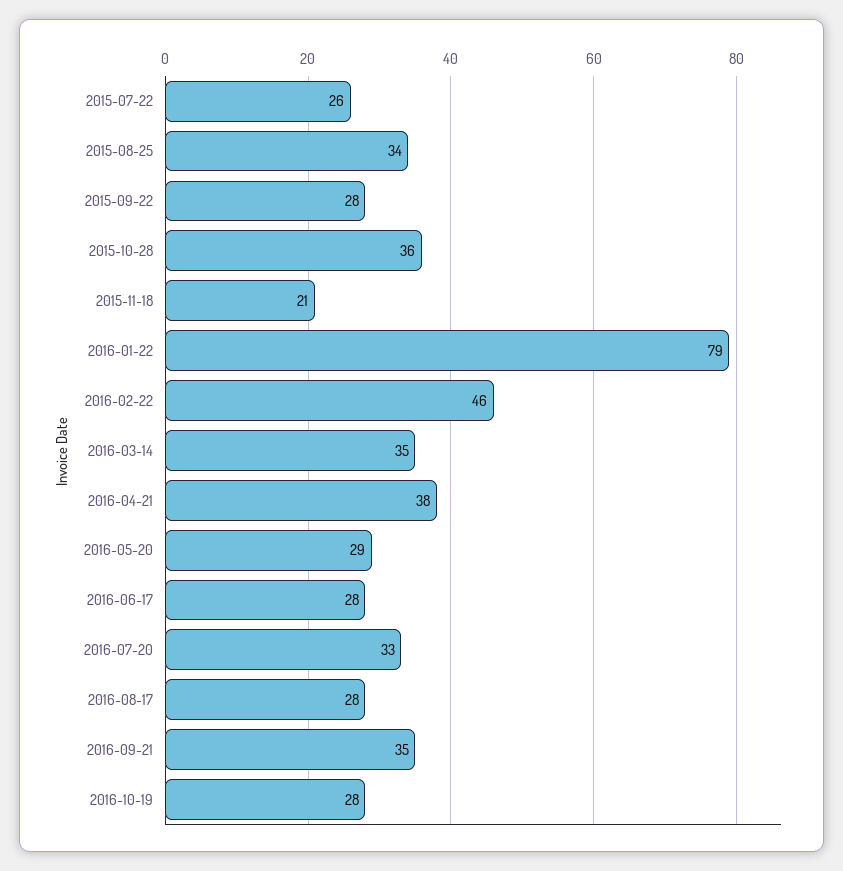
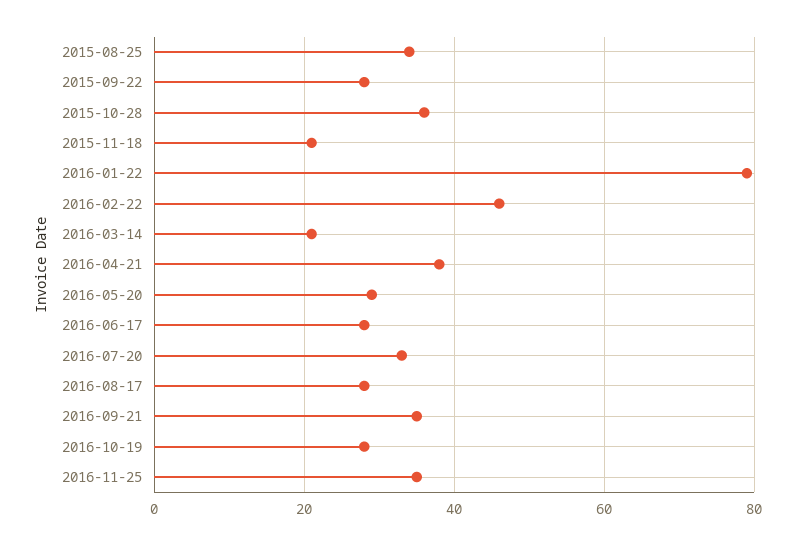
2015-07-22: 26 -> none
2016-03-14: 35 -> 20
2016-11-25: none -> 35

